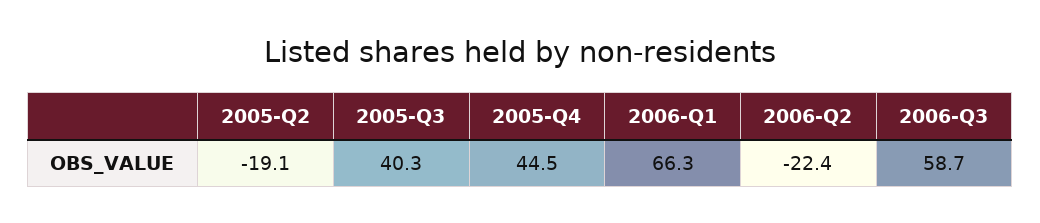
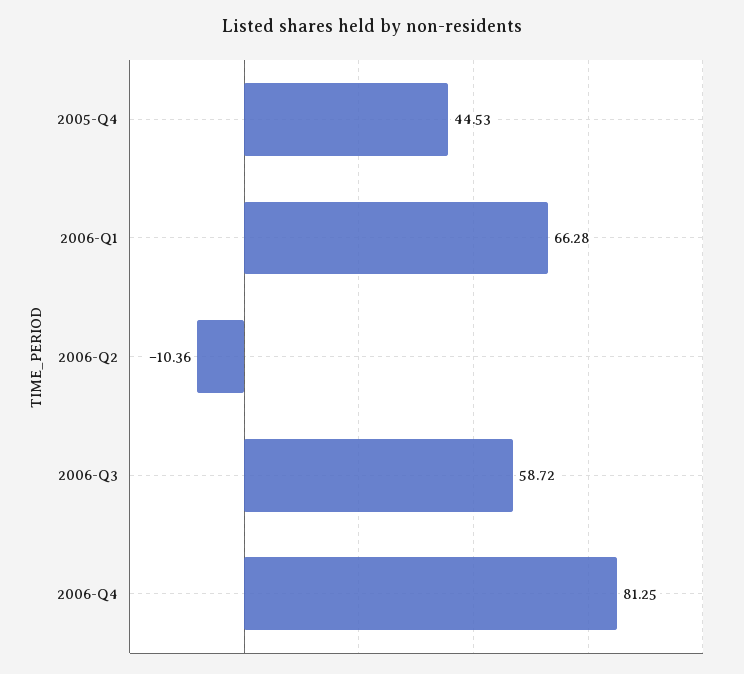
2005-Q2: -19.1 -> none
2005-Q3: 40.3 -> none
2006-Q2: -22.4 -> -10.36
2006-Q4: none -> 81.25

